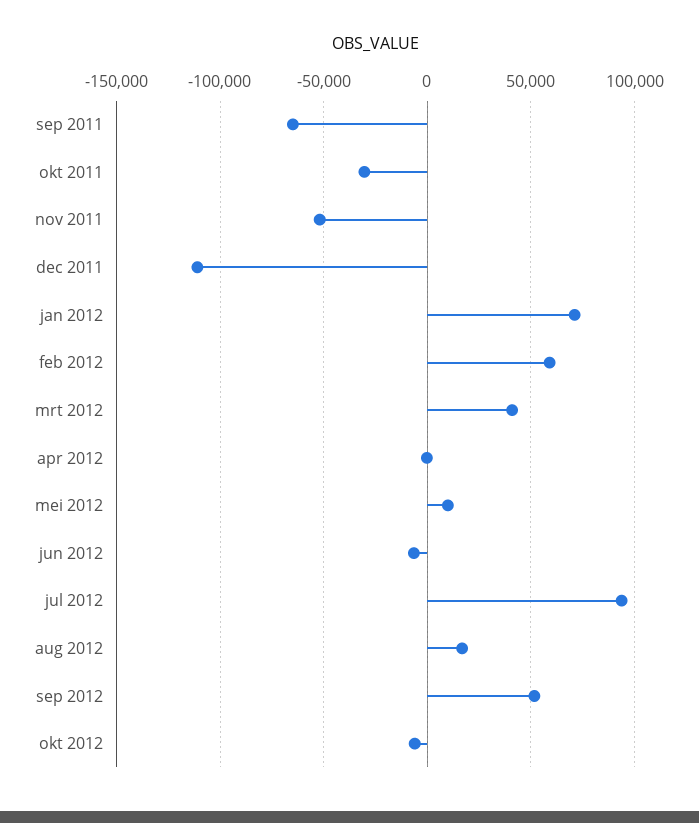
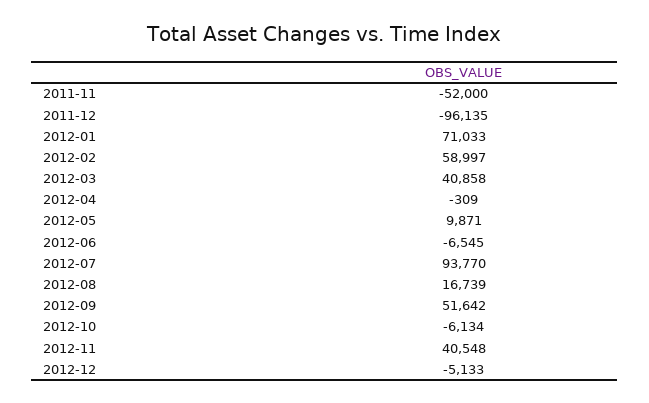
sep 2011: -65000 -> none
okt 2011: -30000 -> none
dec 2011: -110000 -> -96135
2012-11: none -> 40548
2012-12: none -> -5133

